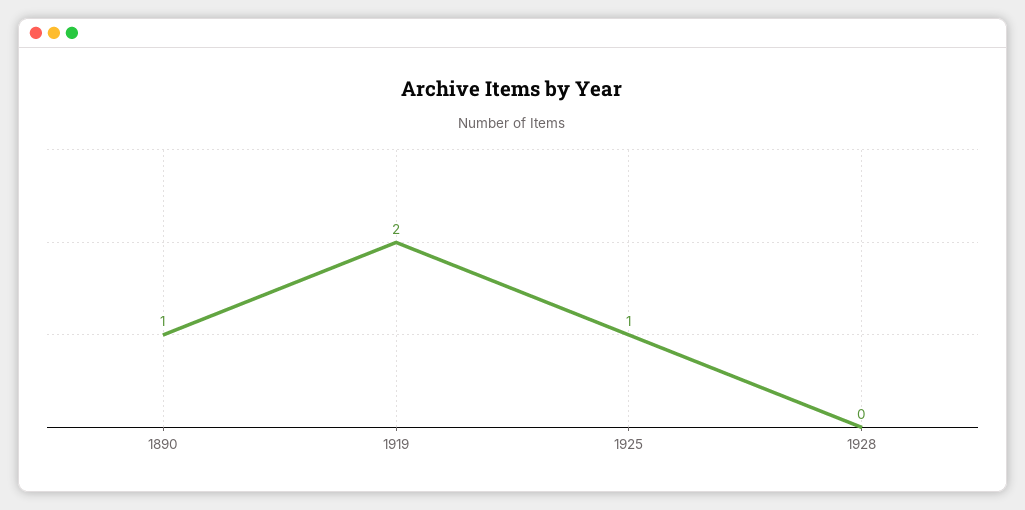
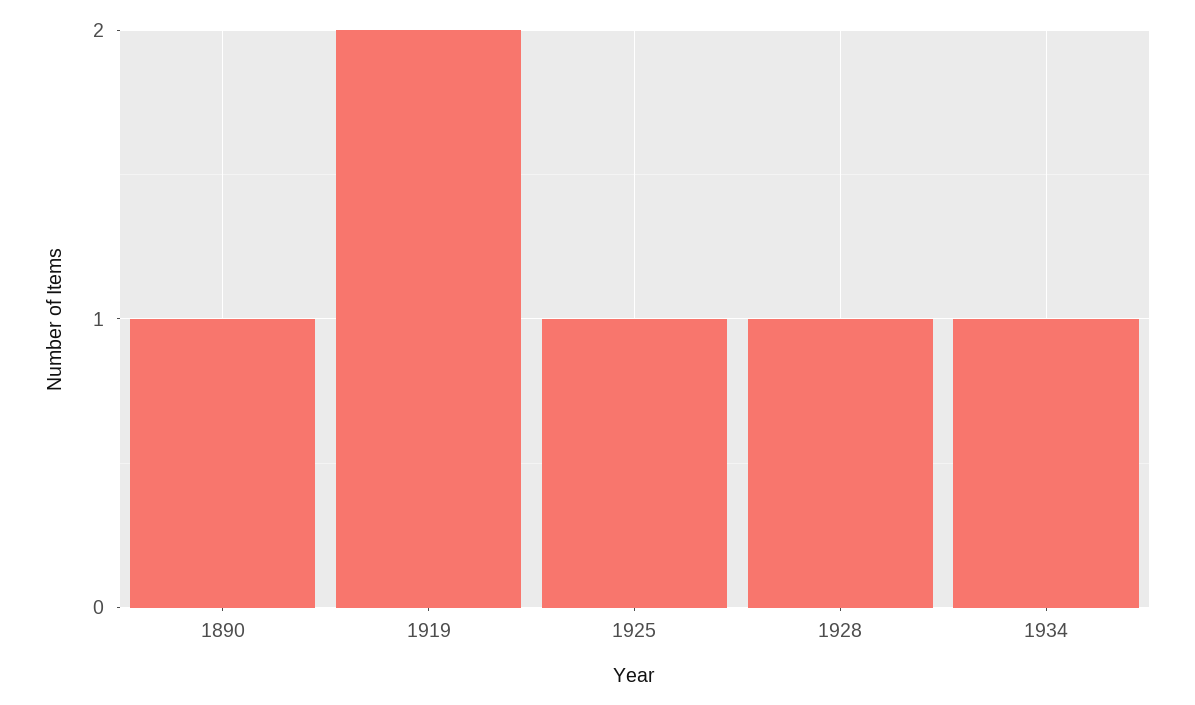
1928: 0 -> 1
1934: none -> 1

